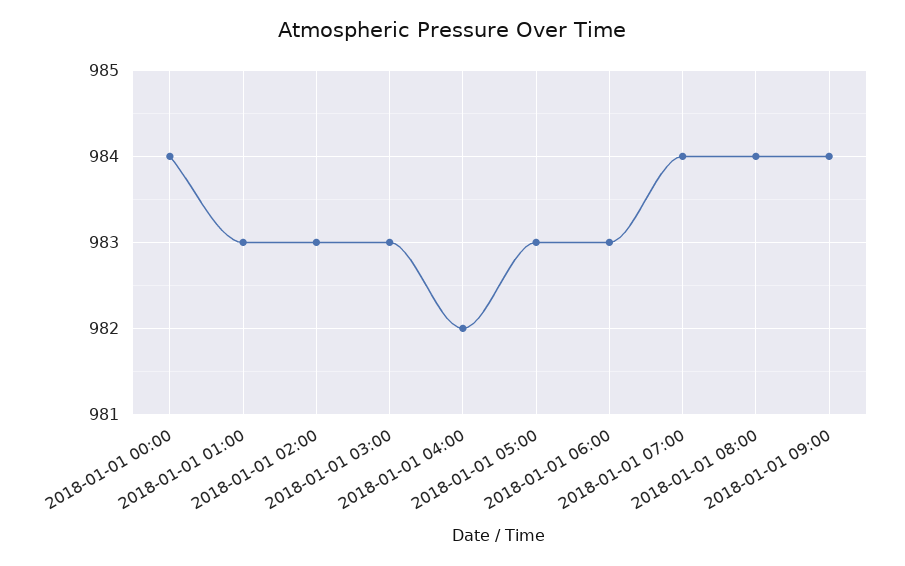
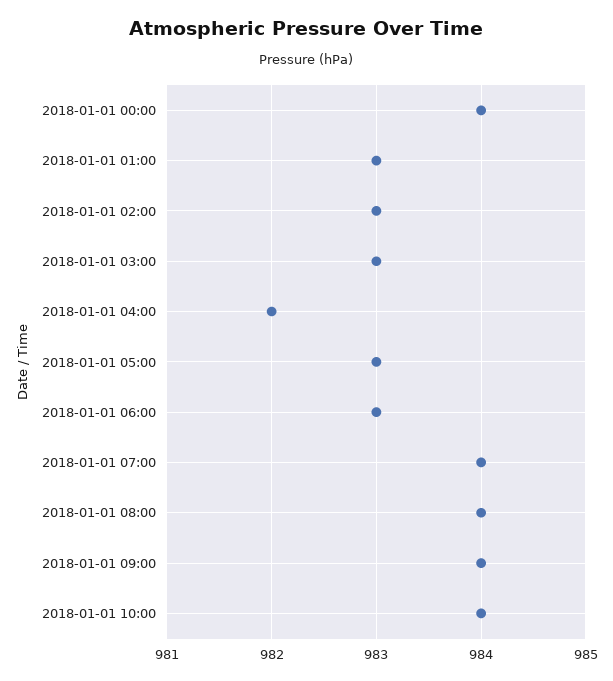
2018-01-01 10:00: none -> 984

